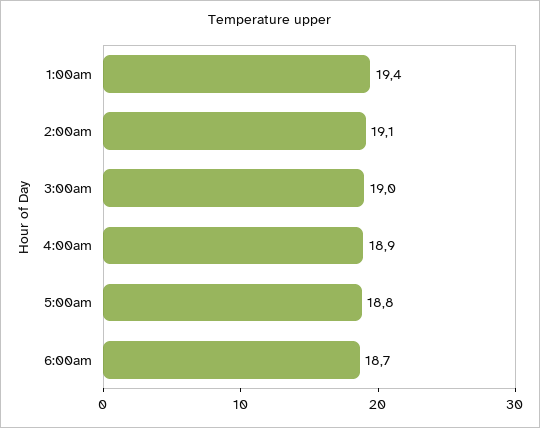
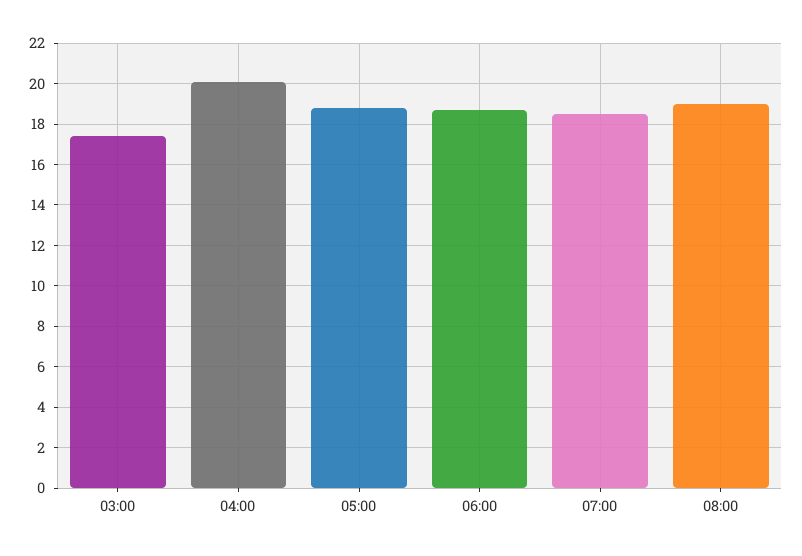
1:00am: 19.4 -> none
2:00am: 19.1 -> none
3:00am: 19 -> 17.5
4:00am: 18.9 -> 20
07:00: none -> 18.5
08:00: none -> 19

